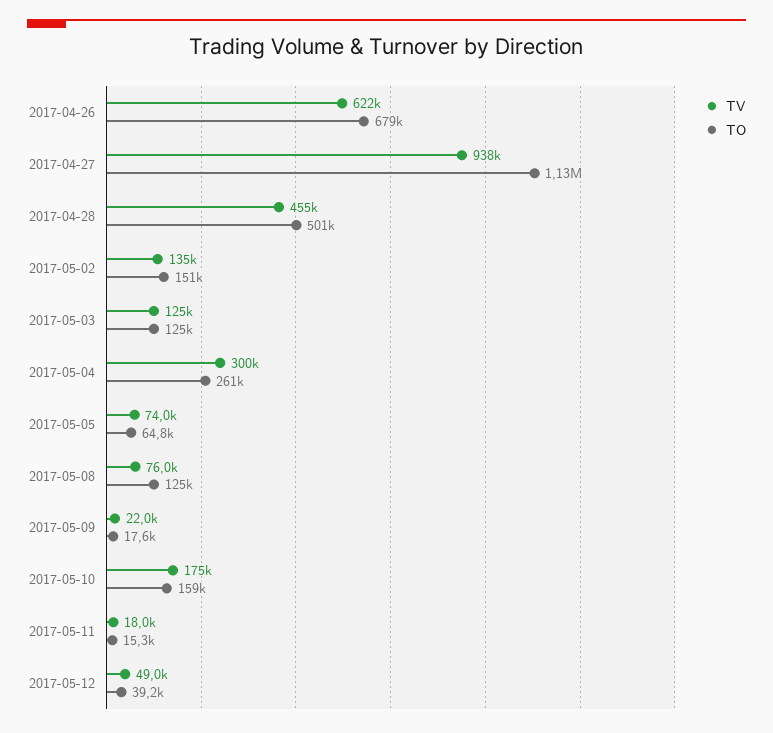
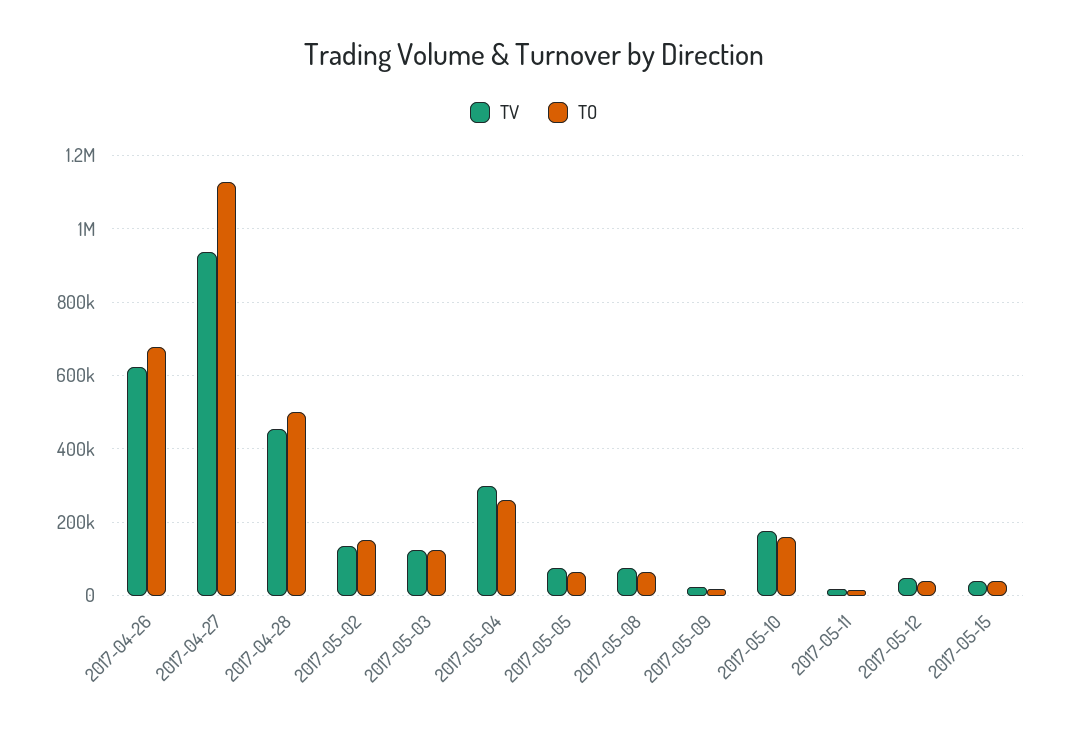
TO, 2017-05-08: 125000 -> 60000
TV, 2017-05-15: none -> 40000
TO, 2017-05-15: none -> 40000

